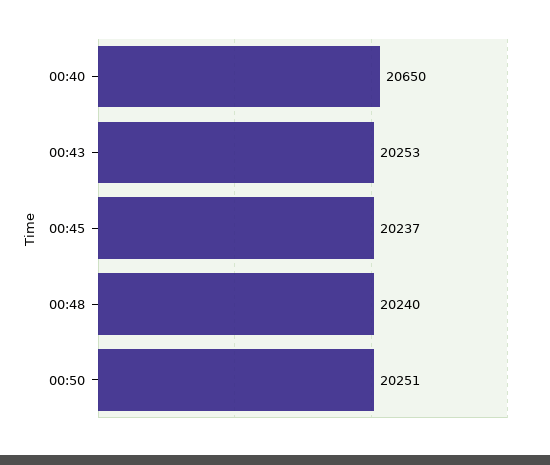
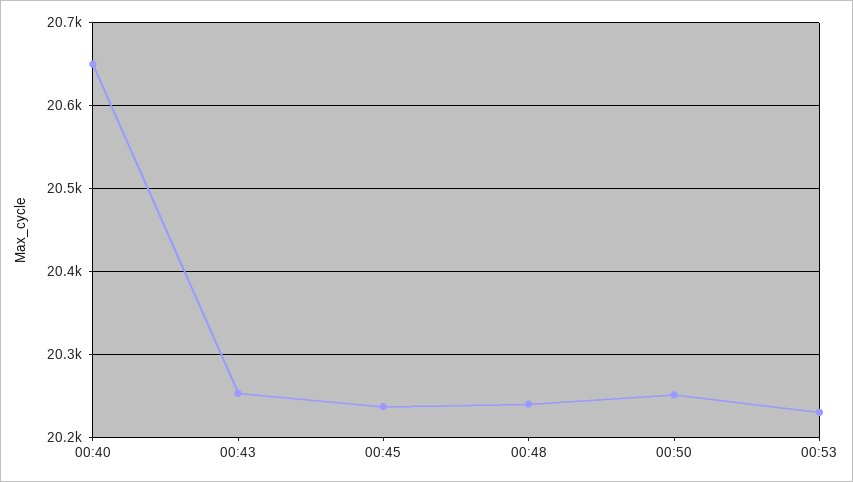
00:53: none -> 20230

